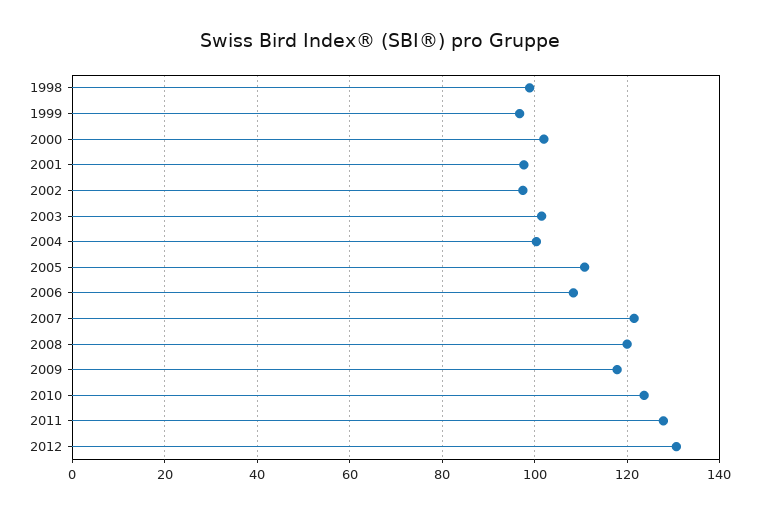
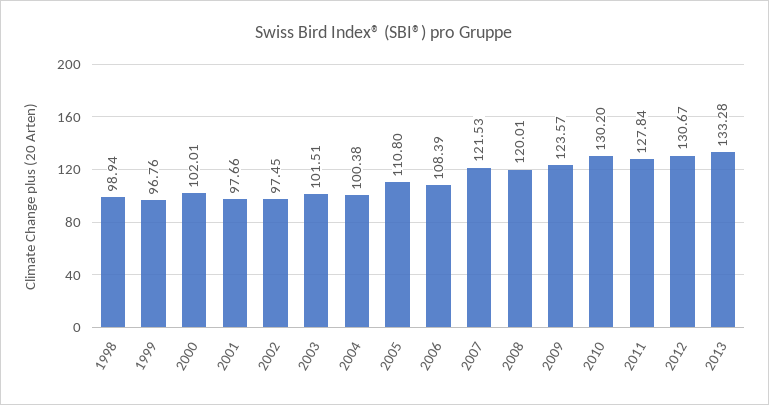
2009: 118 -> 123.57
2010: 124 -> 130.2
2013: none -> 133.28

